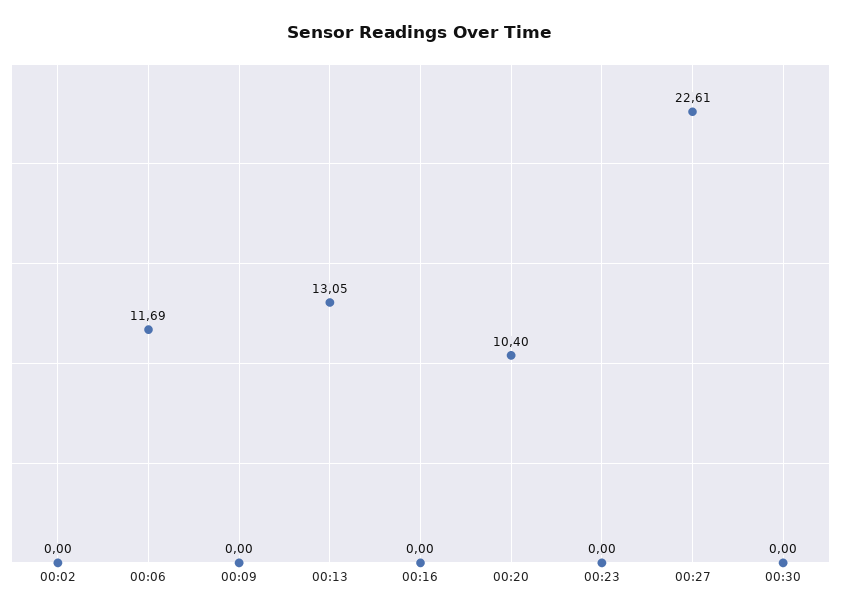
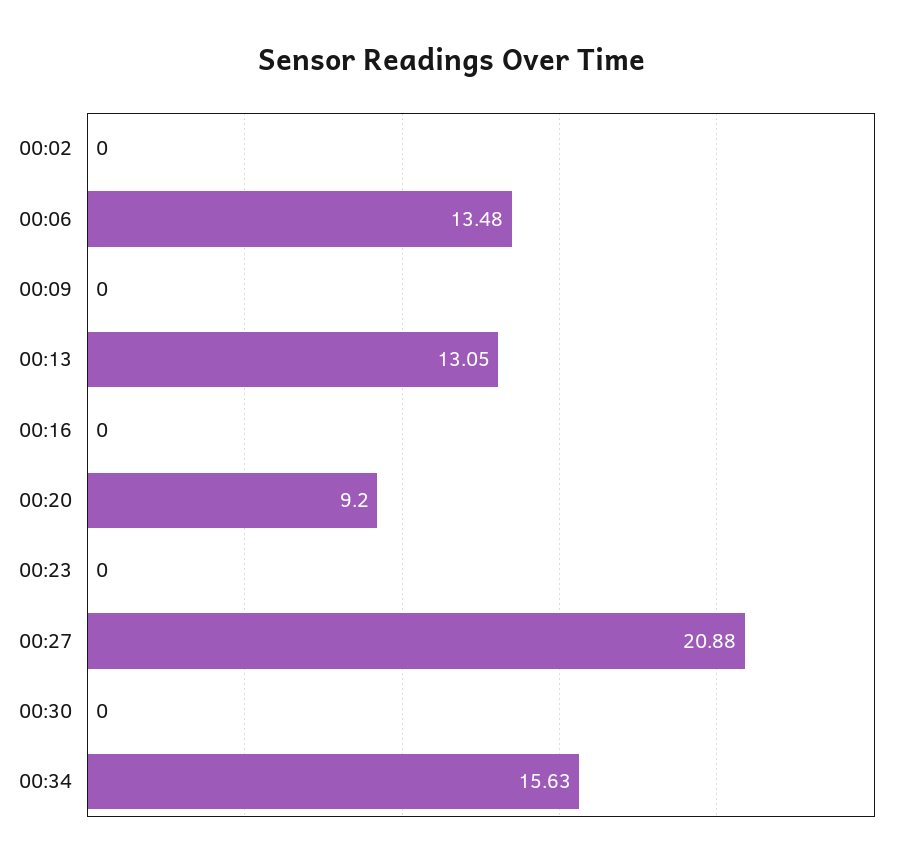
00:06: 11.69 -> 13.48
00:20: 10.4 -> 9.2
00:27: 22.61 -> 20.88
00:34: none -> 15.63

